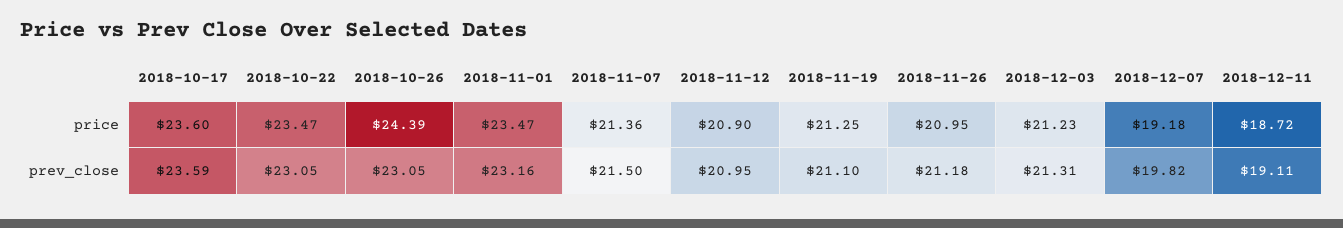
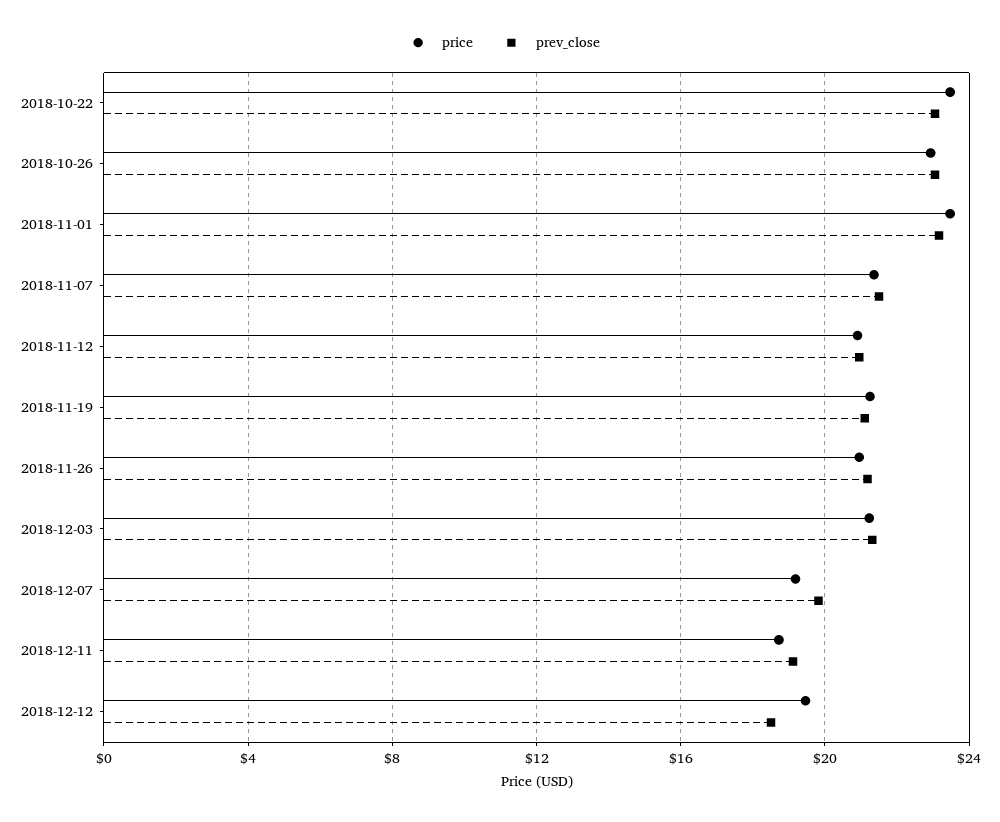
price, 2018-10-17: 23.6 -> none
price, 2018-10-26: 24.39 -> 23
prev_close, 2018-10-17: 23.59 -> none
price, 2018-12-12: none -> 19.5
prev_close, 2018-12-12: none -> 18.5

